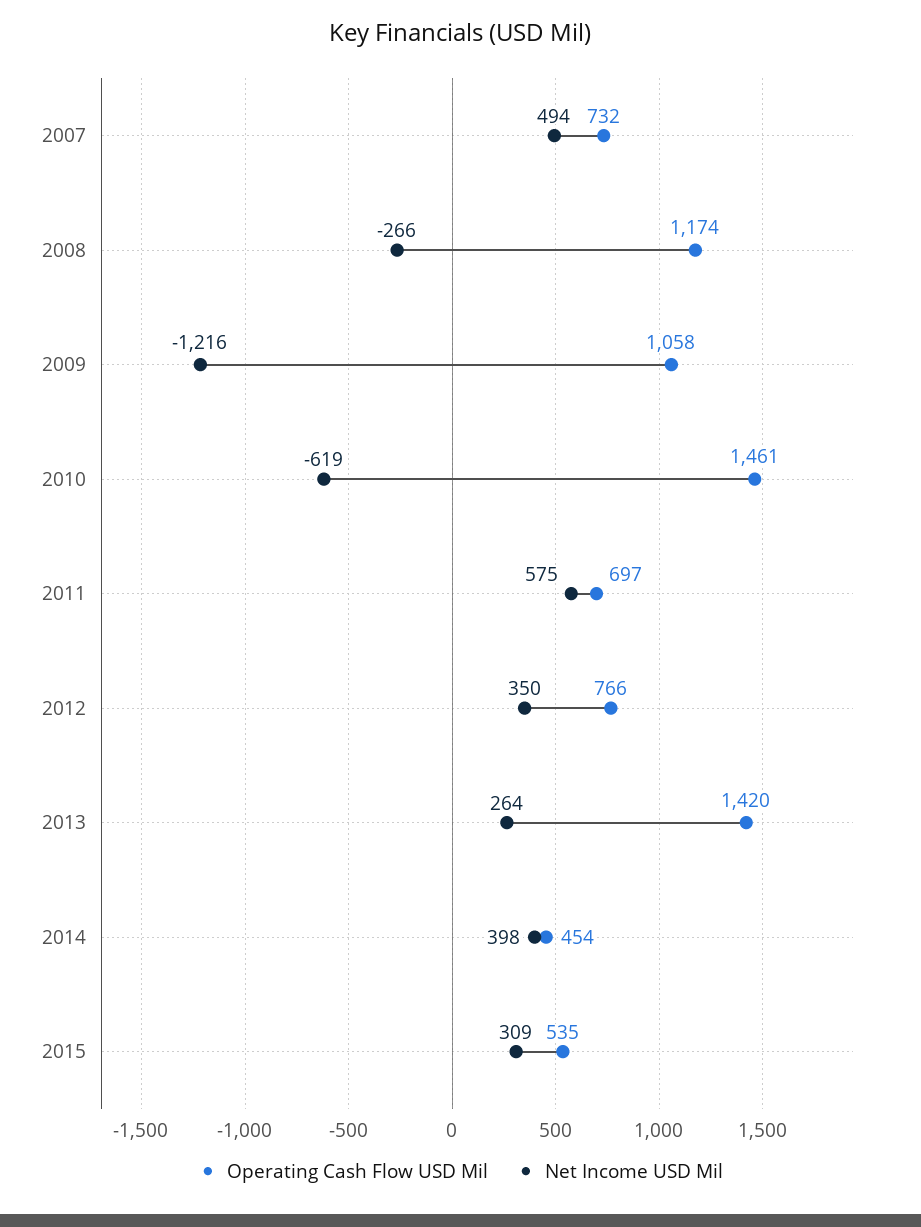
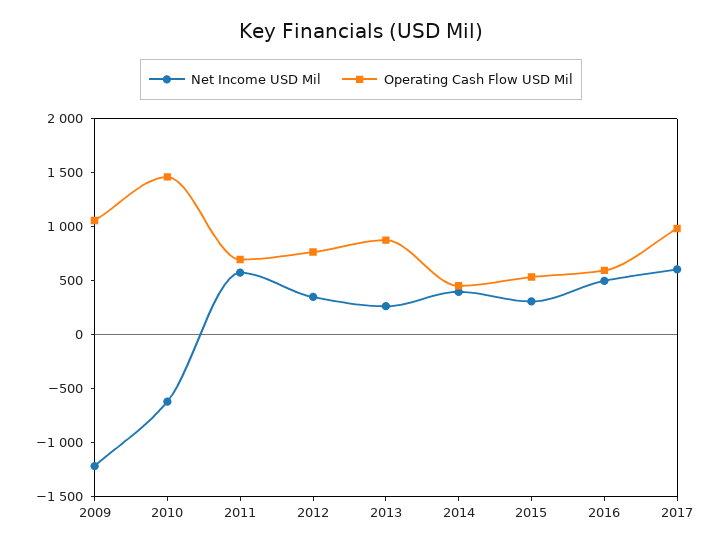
Operating Cash Flow USD Mil, 2007: 732 -> none
Net Income USD Mil, 2007: 494 -> none
Operating Cash Flow USD Mil, 2008: 1174 -> none
Net Income USD Mil, 2008: -266 -> none
Operating Cash Flow USD Mil, 2013: 1420 -> 900
Net Income USD Mil, 2016: none -> 500
Operating Cash Flow USD Mil, 2016: none -> 600
Net Income USD Mil, 2017: none -> 600
Operating Cash Flow USD Mil, 2017: none -> 1000

